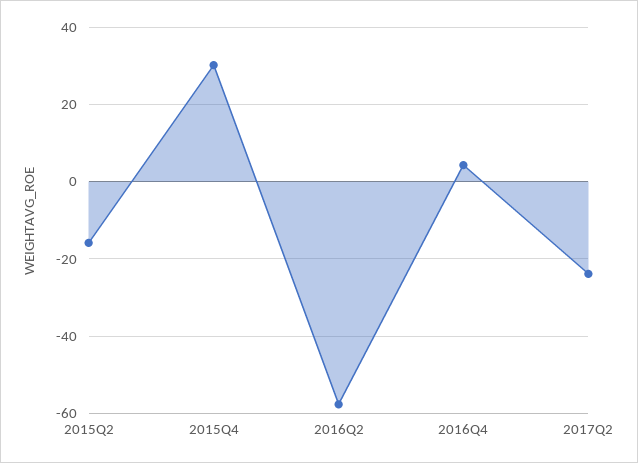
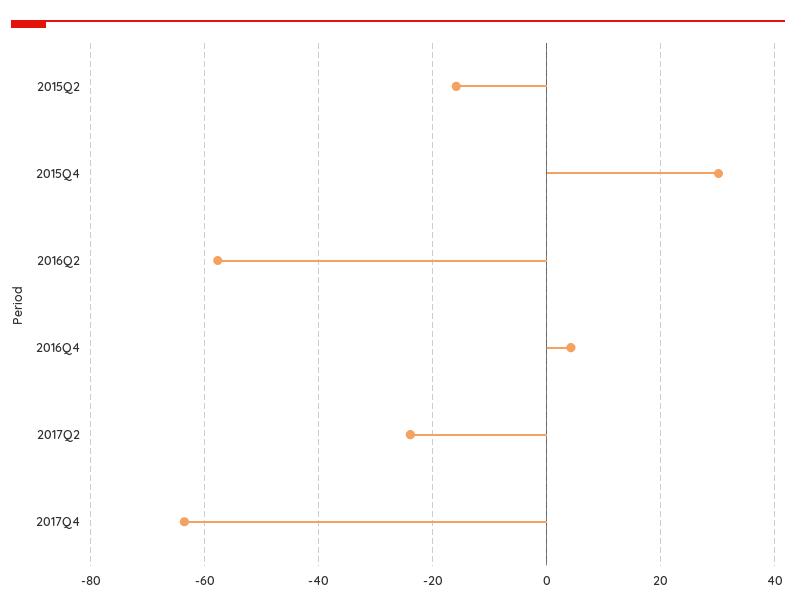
2017Q4: none -> -64

